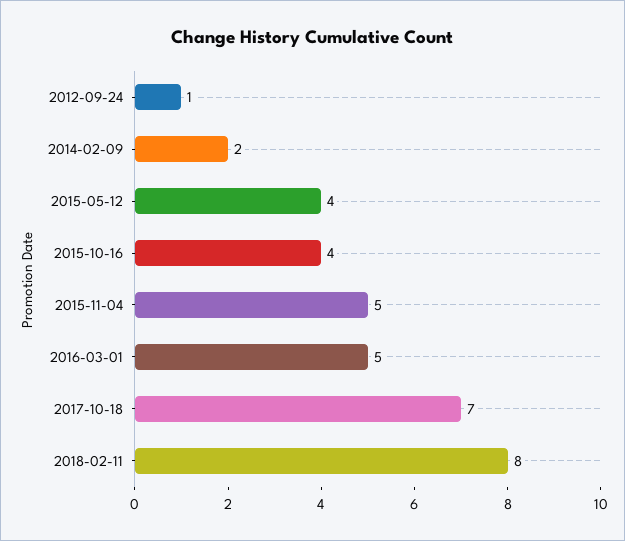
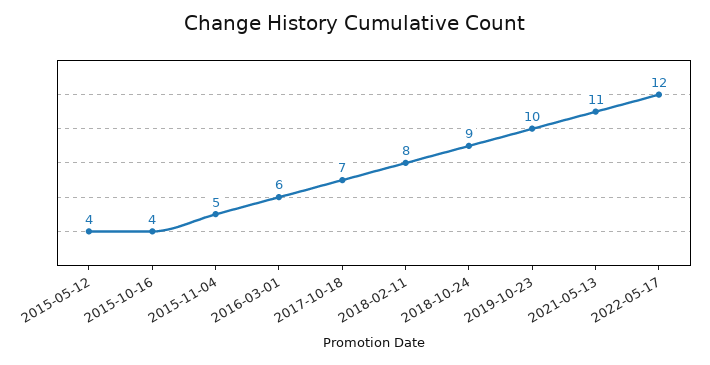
2012-09-24: 1 -> none
2014-02-09: 2 -> none
2016-03-01: 5 -> 6
2018-10-24: none -> 9
2019-10-23: none -> 10
2021-05-13: none -> 11
2022-05-17: none -> 12

